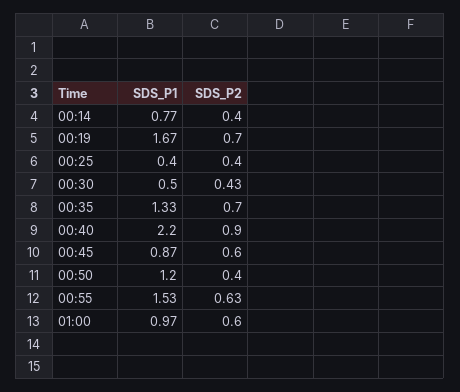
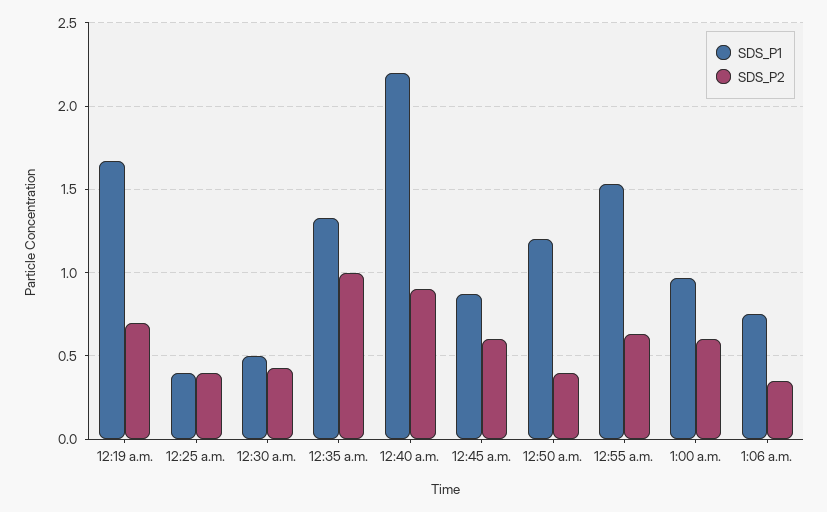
SDS_P1, 00:14: 0.77 -> none
SDS_P2, 00:14: 0.4 -> none
SDS_P2, 00:35: 0.7 -> 1
SDS_P1, 1:06 a.m.: none -> 0.75
SDS_P2, 1:06 a.m.: none -> 0.35

